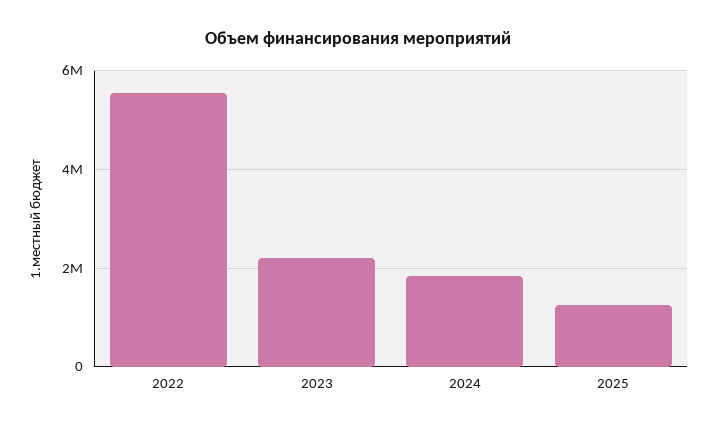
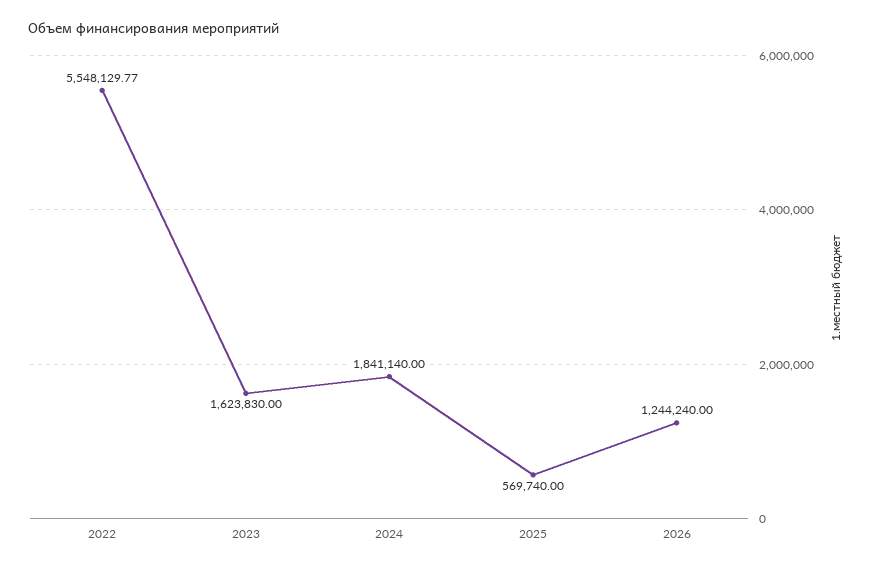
2023: 2200000 -> 1623830
2025: 1200000 -> 569740
2026: none -> 1244240

